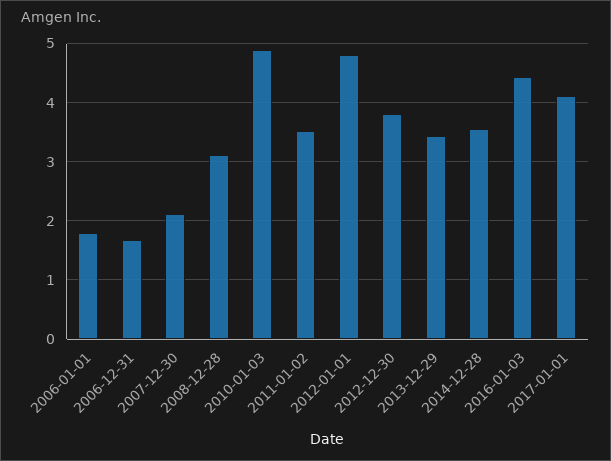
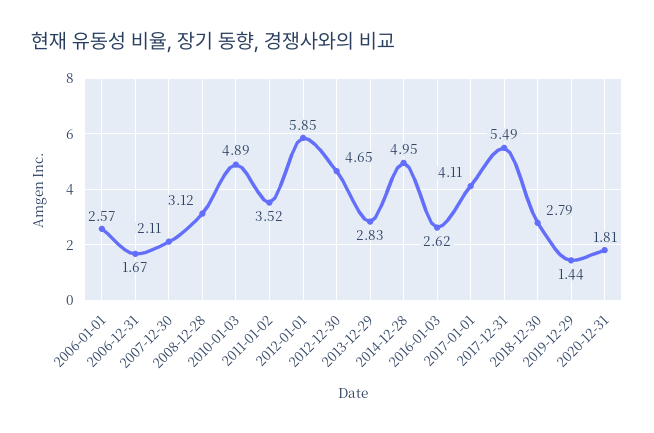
2006-01-01: 1.8 -> 2.57
2012-01-01: 4.8 -> 5.85
2012-12-30: 3.8 -> 4.65
2013-12-29: 3.4 -> 2.83
2014-12-28: 3.6 -> 4.95
2016-01-03: 4.4 -> 2.62
2017-12-31: none -> 5.49
2018-12-30: none -> 2.79
2019-12-29: none -> 1.44
2020-12-31: none -> 1.81

